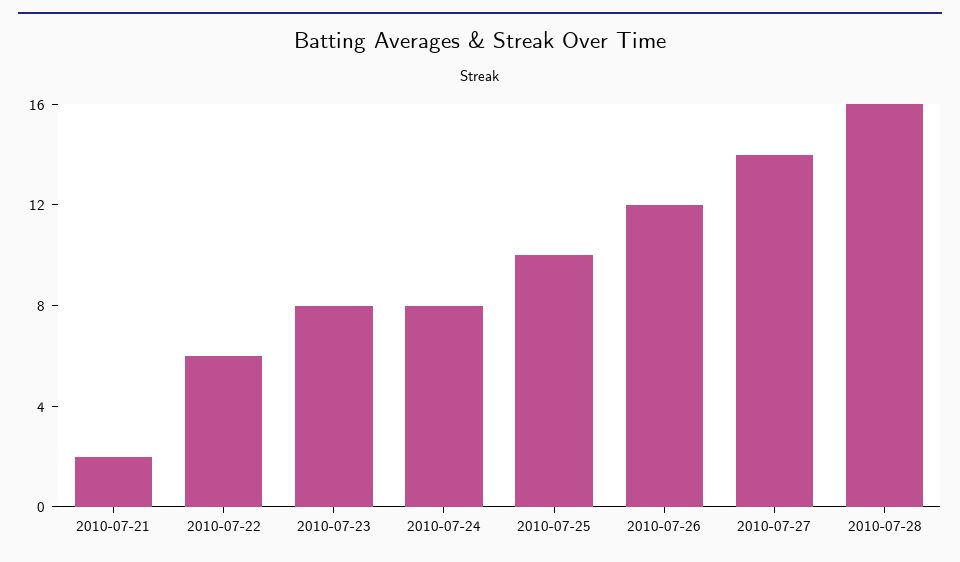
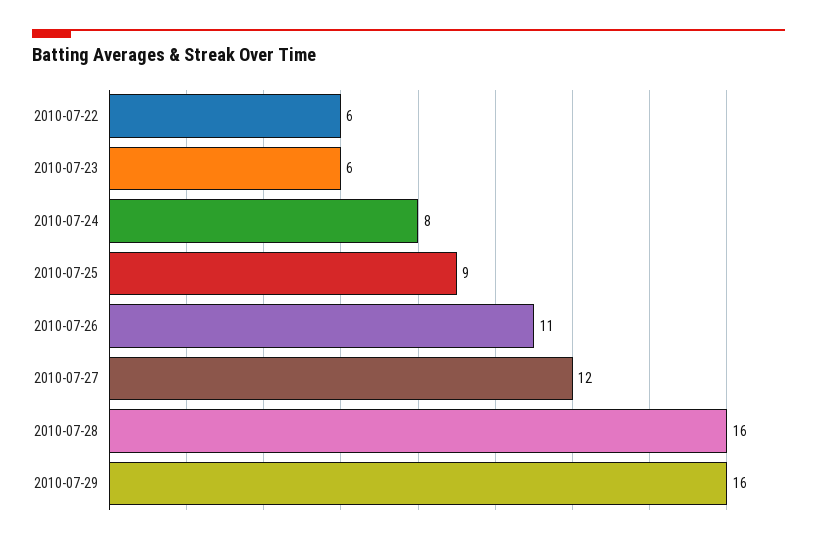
2010-07-21: 2 -> none
2010-07-23: 8 -> 6
2010-07-25: 10 -> 9
2010-07-26: 12 -> 11
2010-07-27: 14 -> 12
2010-07-29: none -> 16

